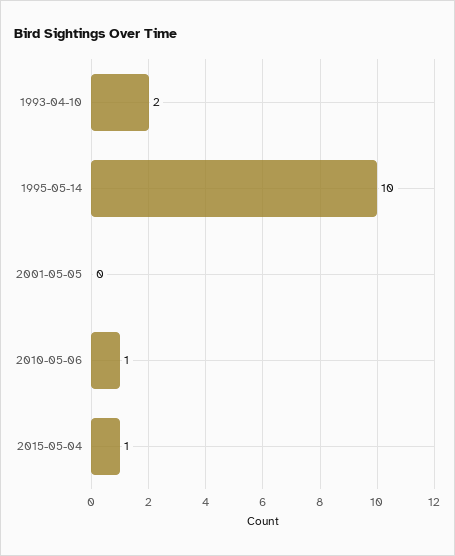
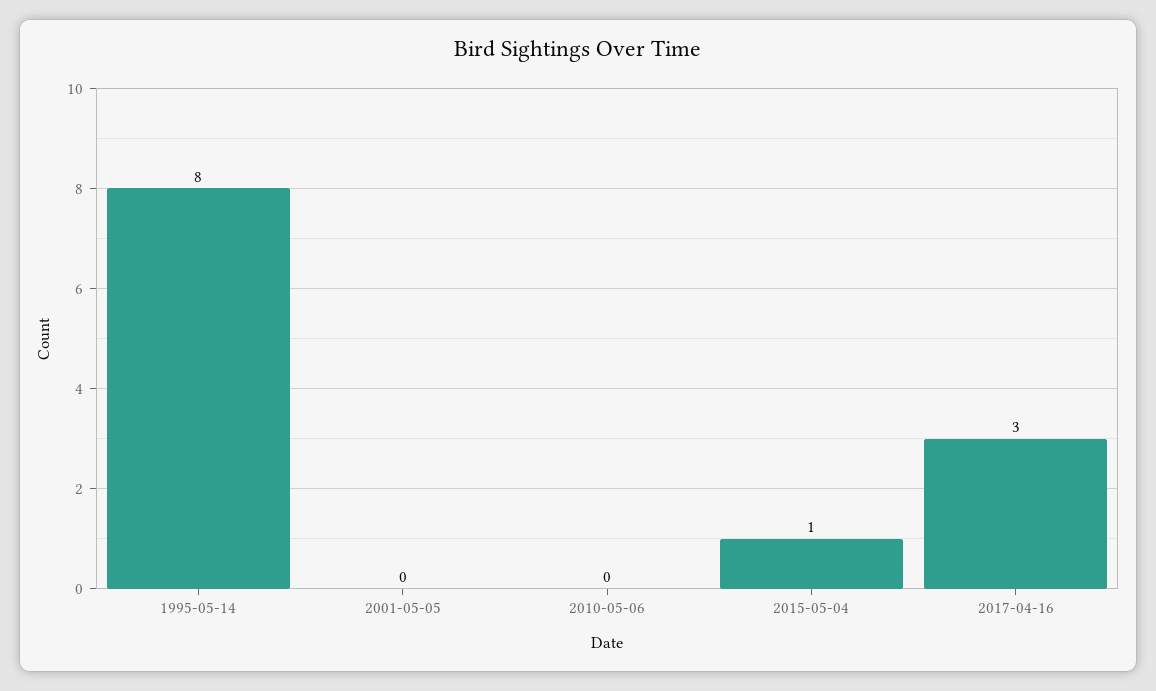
1993-04-10: 2 -> none
1995-05-14: 10 -> 8
2010-05-06: 1 -> 0
2017-04-16: none -> 3

